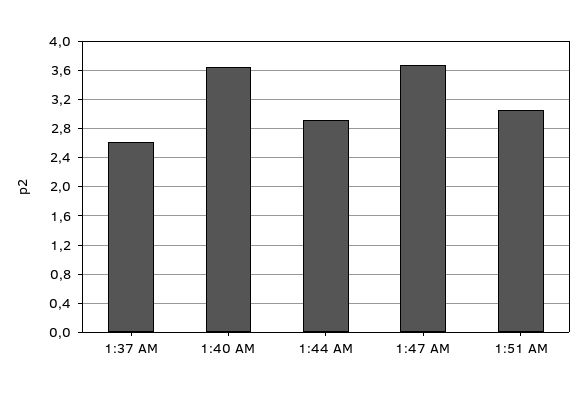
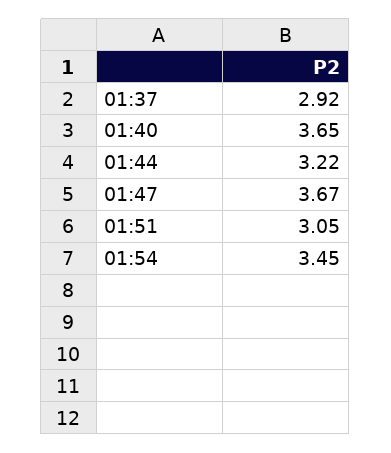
1:37 AM: 2.6 -> 2.92
1:44 AM: 2.9 -> 3.22
01:54: none -> 3.45

